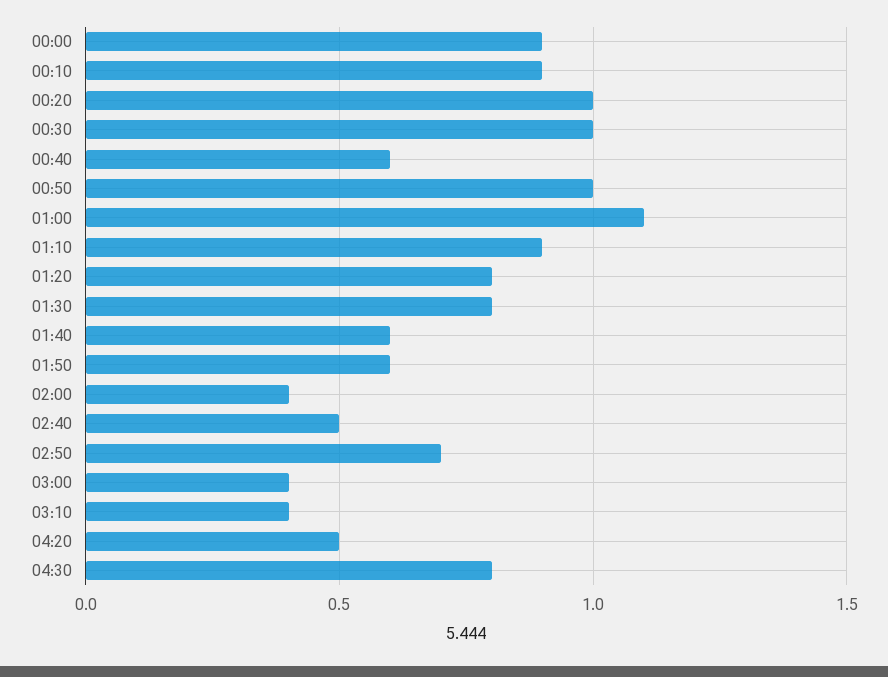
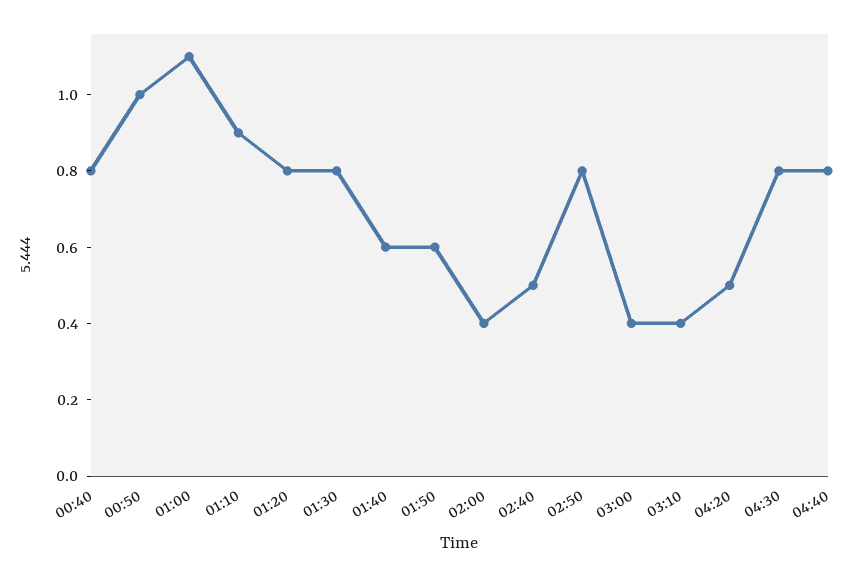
00:00: 0.9 -> none
00:10: 0.9 -> none
00:20: 1 -> none
00:30: 1 -> none
00:40: 0.6 -> 0.8
02:50: 0.7 -> 0.8
04:40: none -> 0.8

